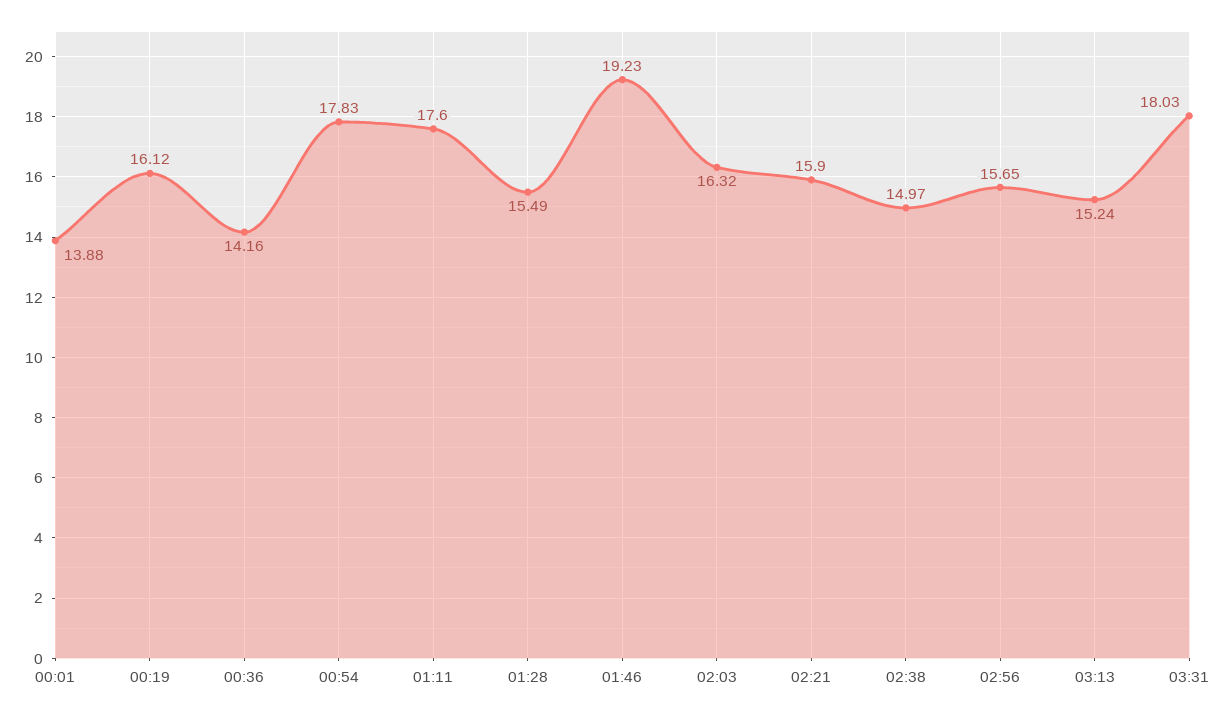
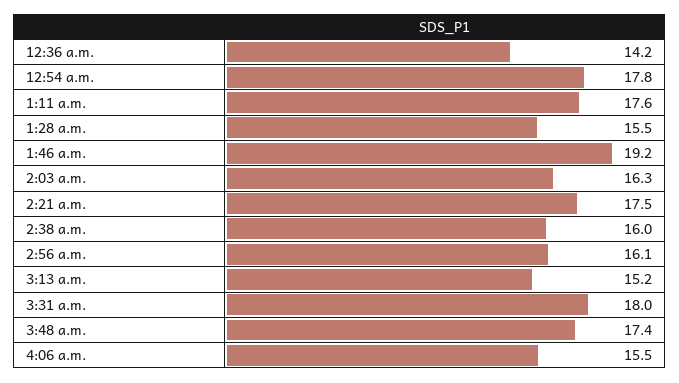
00:01: 13.88 -> none
00:19: 16.12 -> none
02:21: 15.9 -> 17.5
02:38: 14.97 -> 16
02:56: 15.65 -> 16.1
3:48 a.m.: none -> 17.4
4:06 a.m.: none -> 15.5

